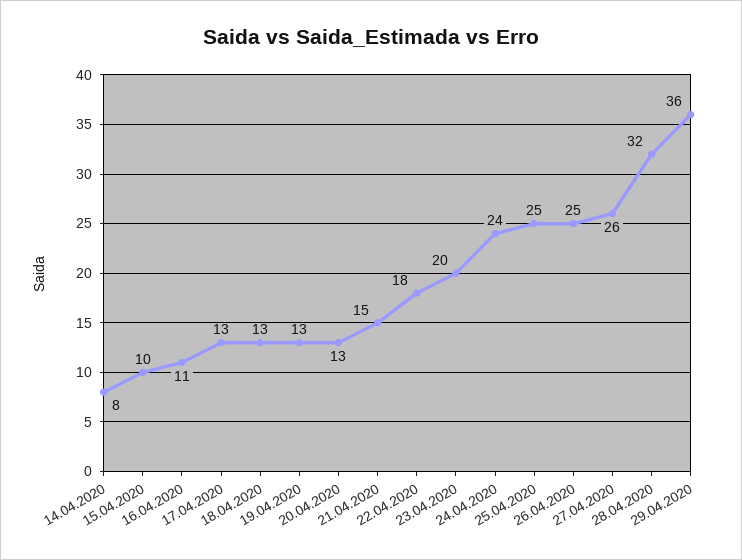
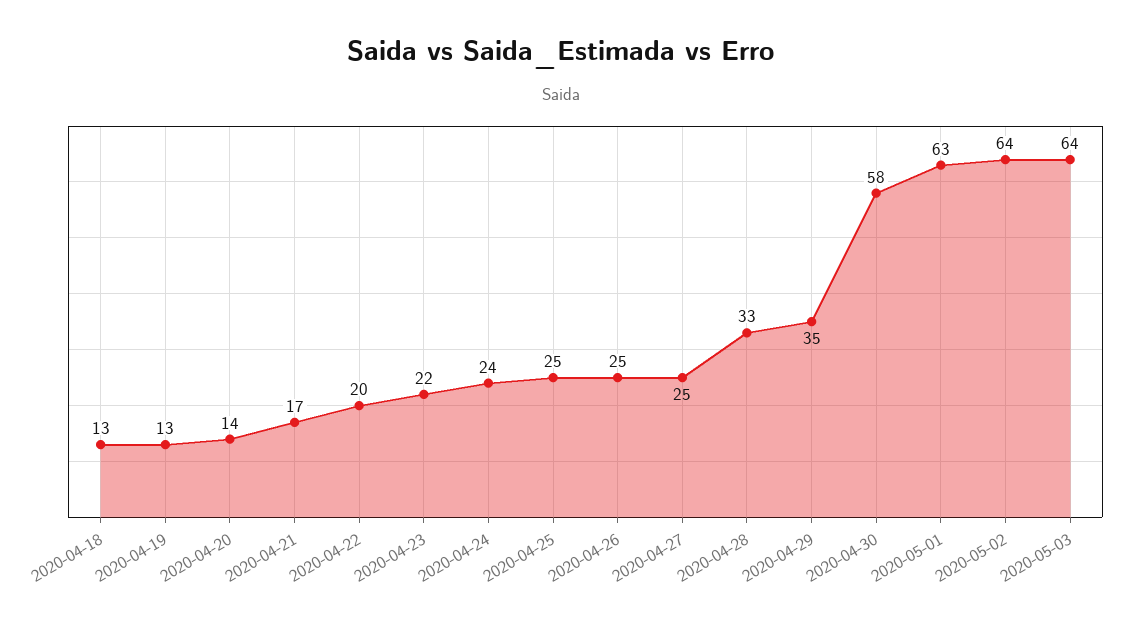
14.04.2020: 8 -> none
15.04.2020: 10 -> none
16.04.2020: 11 -> none
17.04.2020: 13 -> none
20.04.2020: 13 -> 14
21.04.2020: 15 -> 17
22.04.2020: 18 -> 20
23.04.2020: 20 -> 22
27.04.2020: 26 -> 25
28.04.2020: 32 -> 33
29.04.2020: 36 -> 35
2020-04-30: none -> 58
2020-05-01: none -> 63
2020-05-02: none -> 64
2020-05-03: none -> 64

